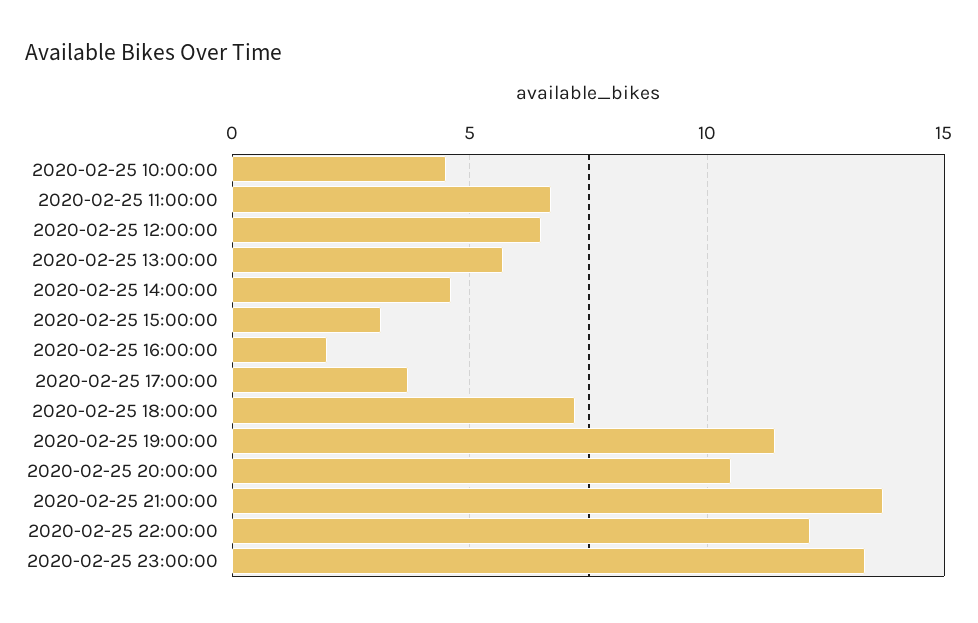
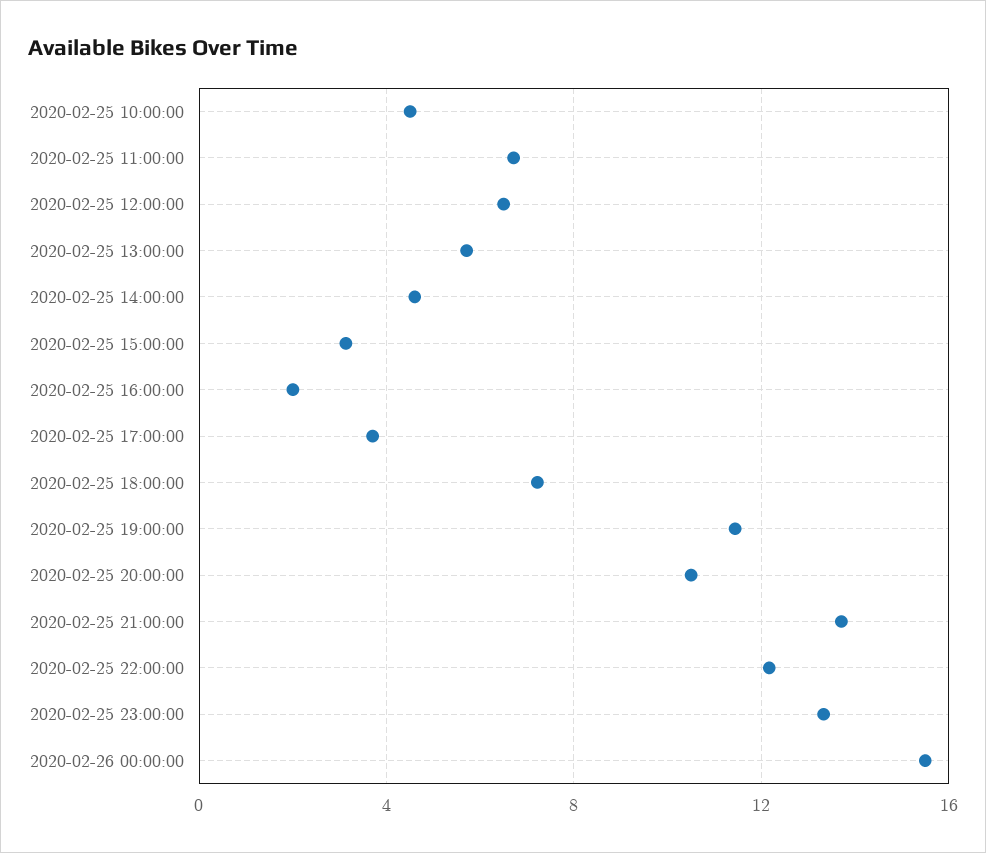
2020-02-26 00:00:00: none -> 15.5

